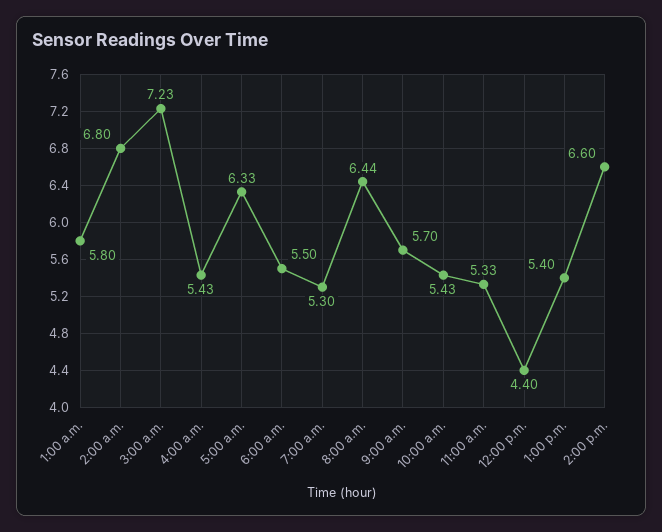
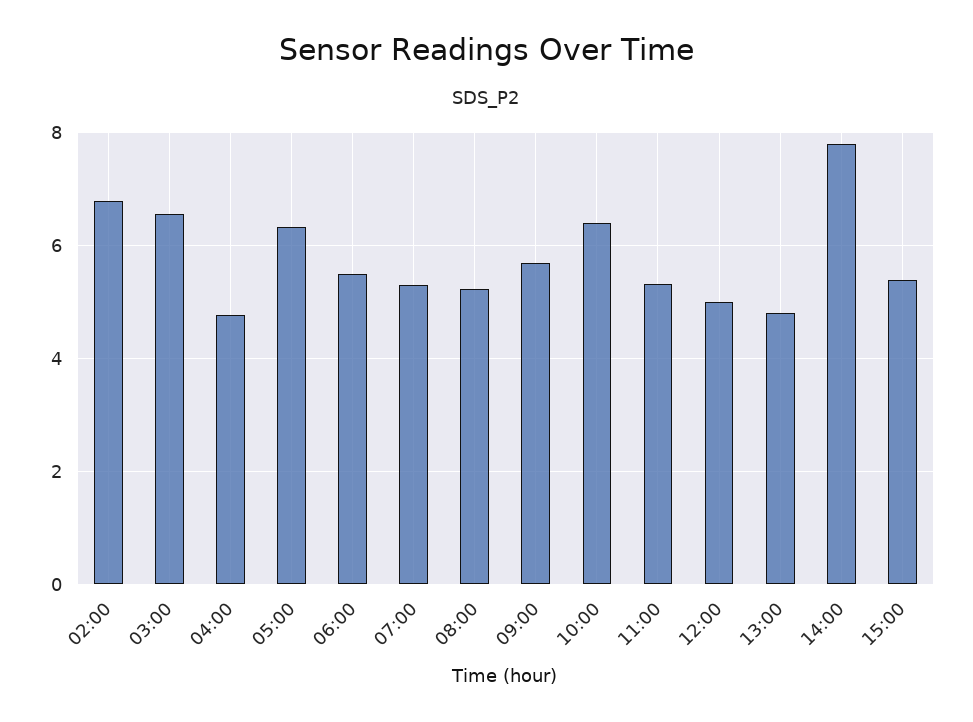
1:00 a.m.: 5.8 -> none
3:00 a.m.: 7.23 -> 6.6
4:00 a.m.: 5.43 -> 4.8
8:00 a.m.: 6.44 -> 5.2
10:00 a.m.: 5.43 -> 6.4
12:00 p.m.: 4.4 -> 5
1:00 p.m.: 5.4 -> 4.8
2:00 p.m.: 6.6 -> 7.8
15:00: none -> 5.4

